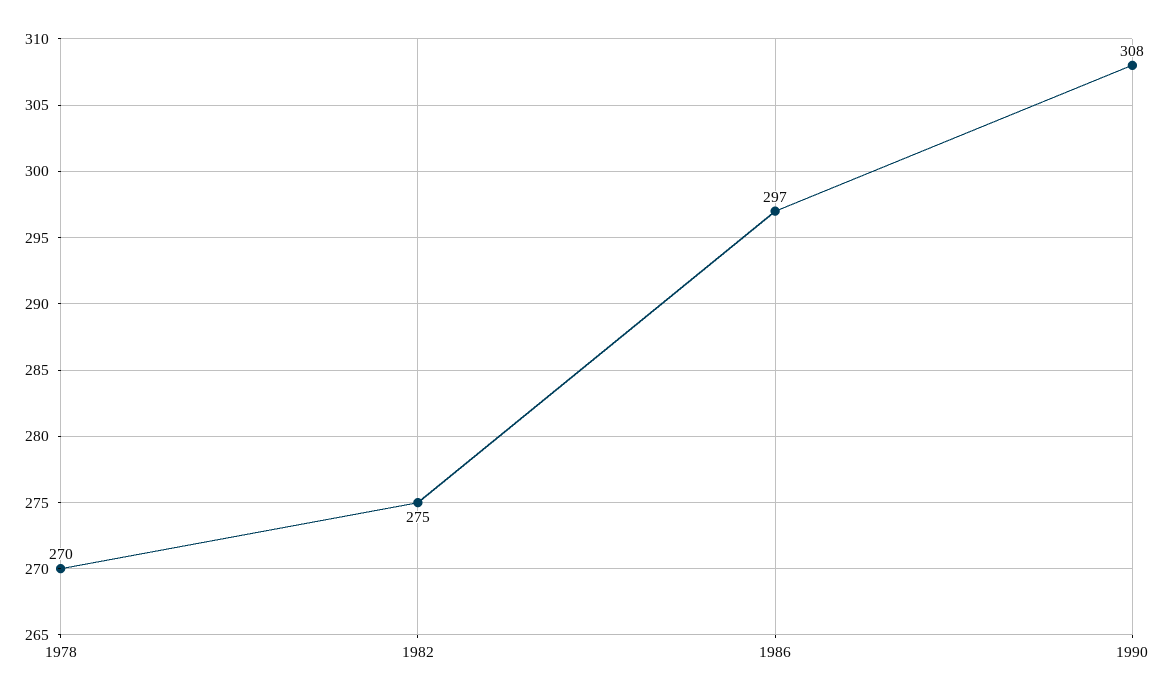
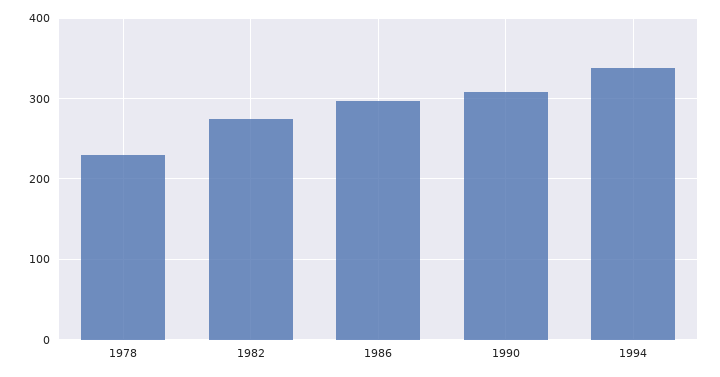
1978: 270 -> 230
1994: none -> 340

